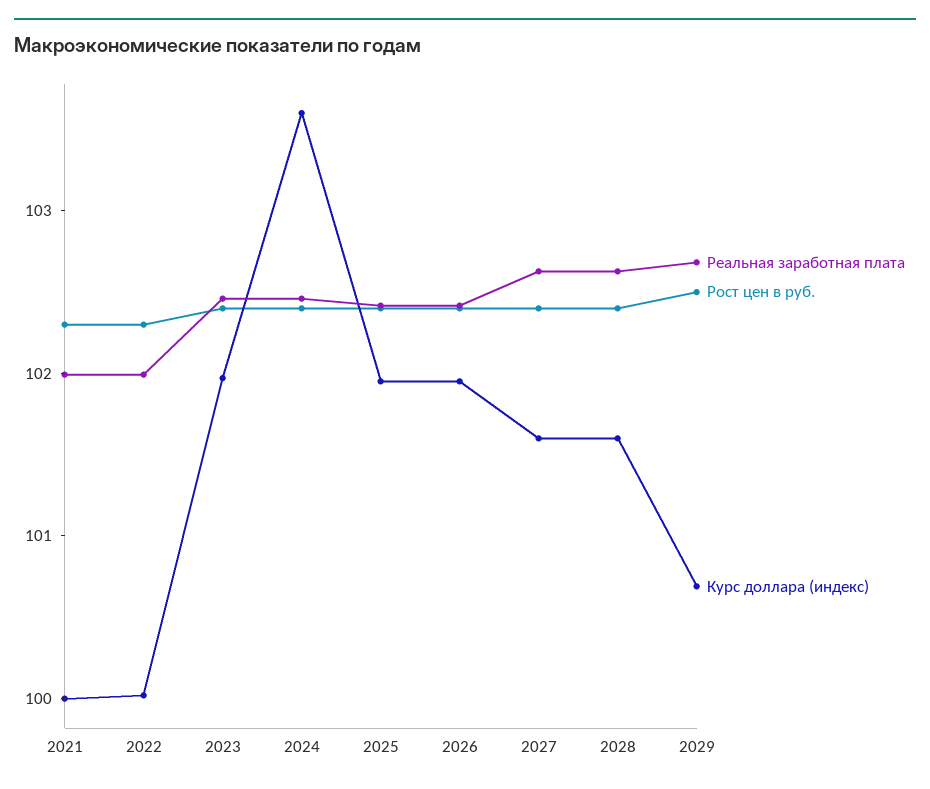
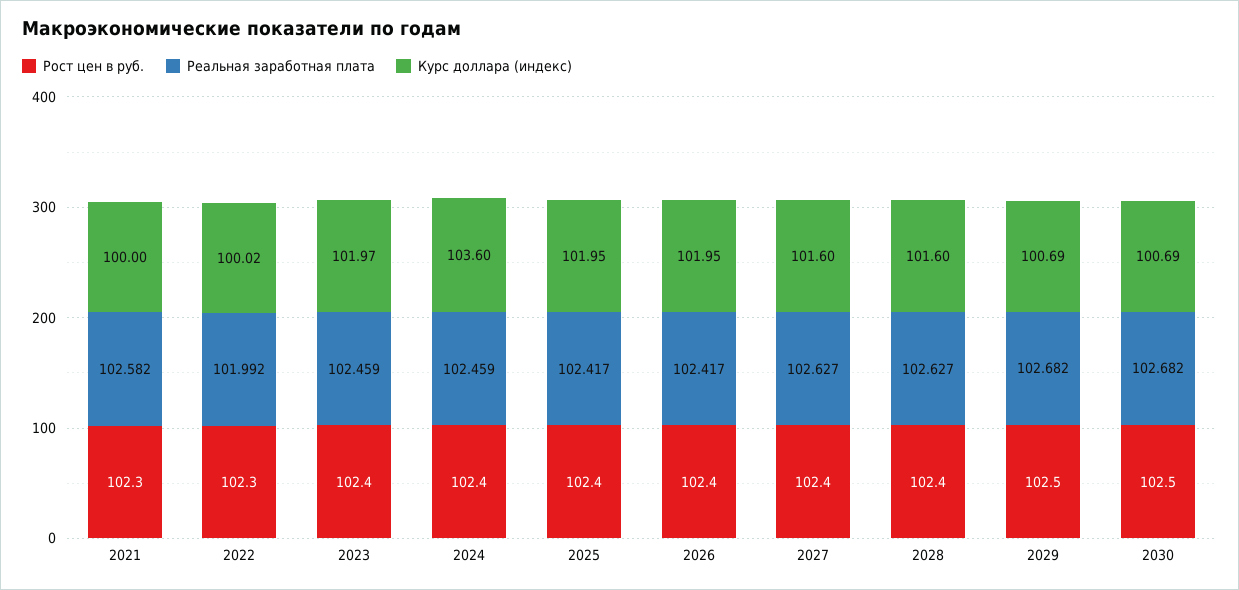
Реальная заработная плата, 2021: 102 -> 102.582
Рост цен в руб., 2030: none -> 102.5
Реальная заработная плата, 2030: none -> 102.682
Курс доллара (индекс), 2030: none -> 100.69

